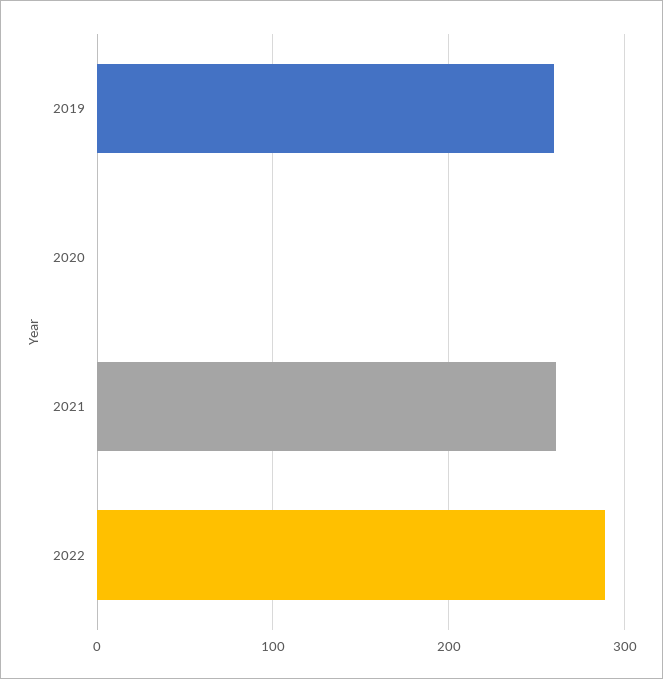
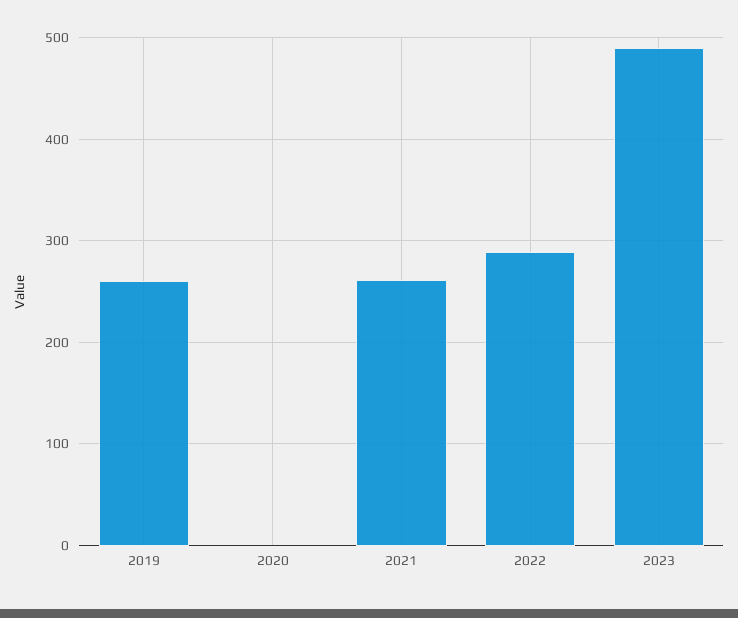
2023: none -> 490

